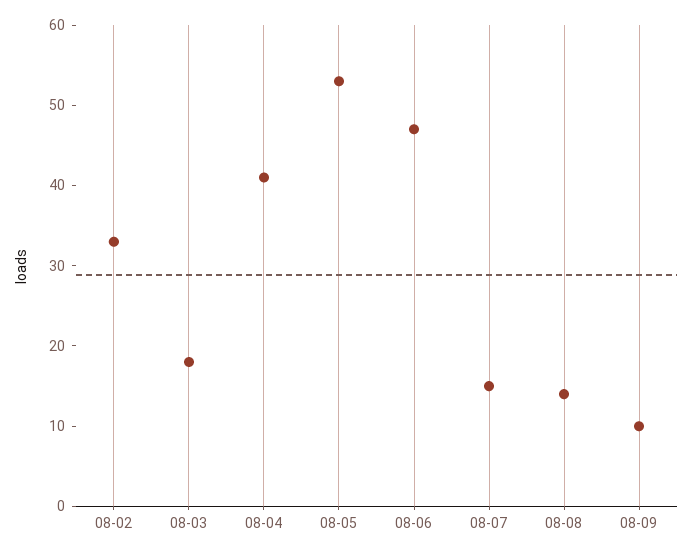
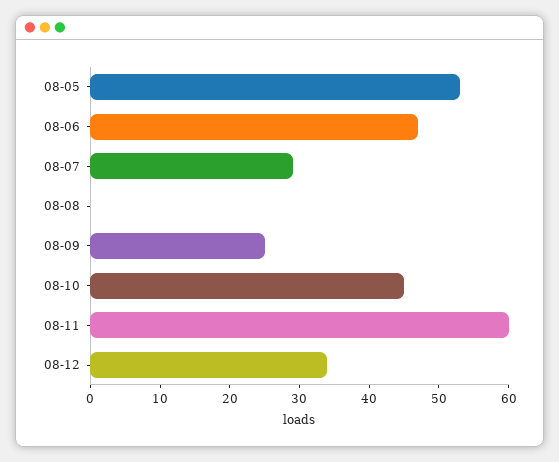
08-02: 33 -> none
08-03: 18 -> none
08-04: 41 -> none
08-07: 15 -> 30
08-08: 14 -> 0
08-09: 10 -> 25
08-10: none -> 45
08-11: none -> 60
08-12: none -> 35

